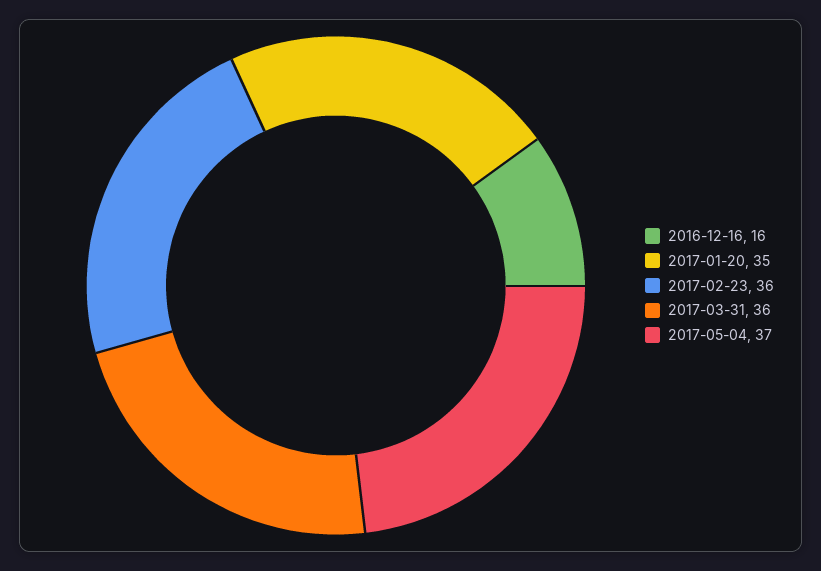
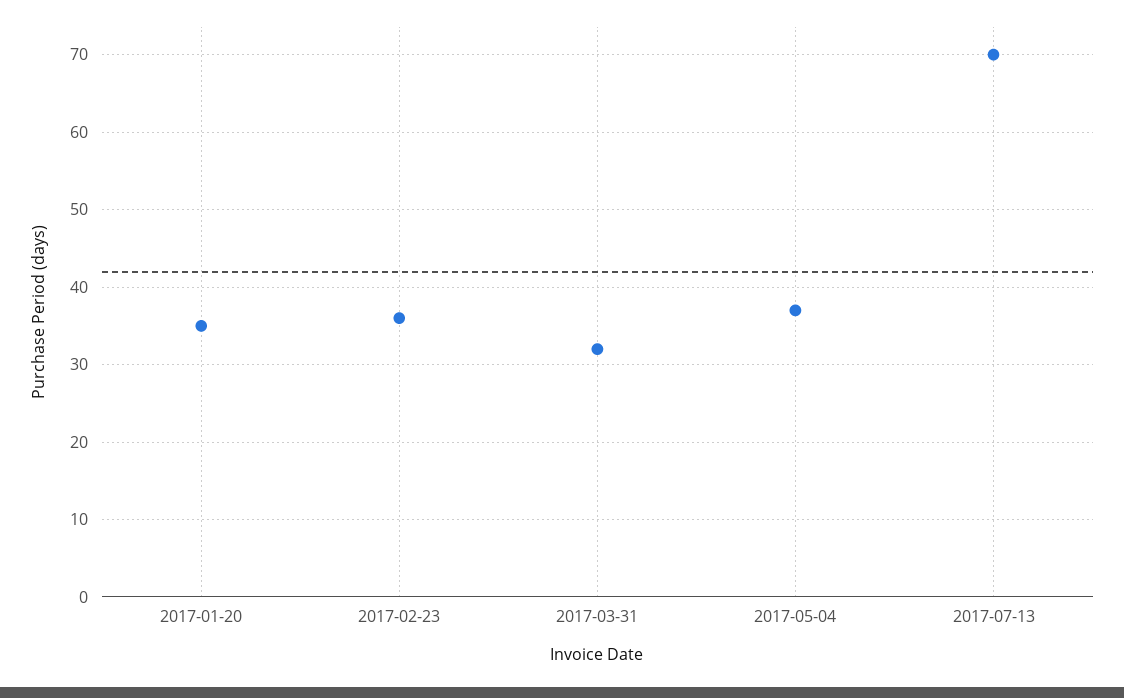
2016-12-16: 16 -> none
2017-03-31: 36 -> 32
2017-07-13: none -> 70

